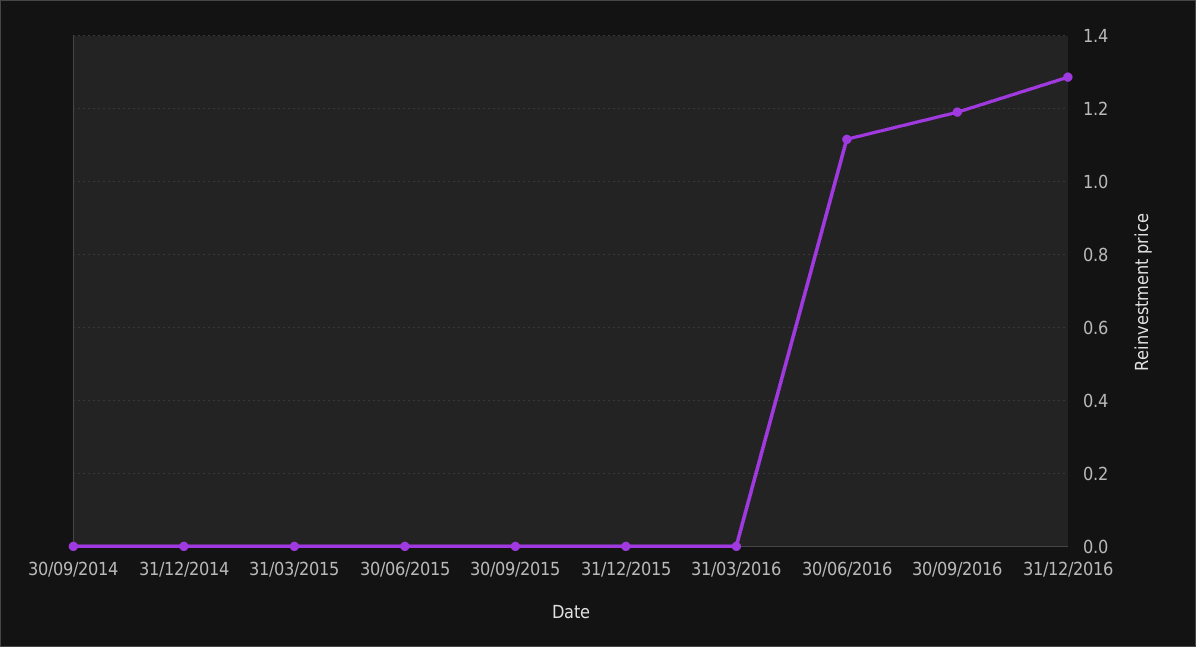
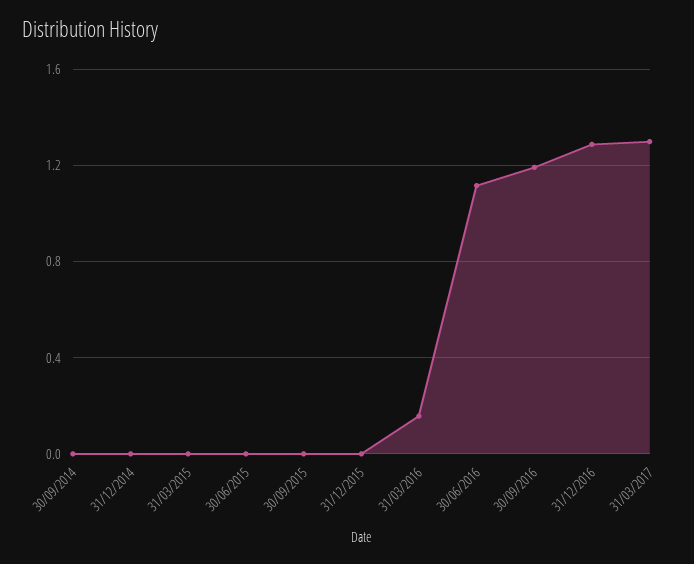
31/03/2016: 0 -> 0.15
31/03/2017: none -> 1.3

